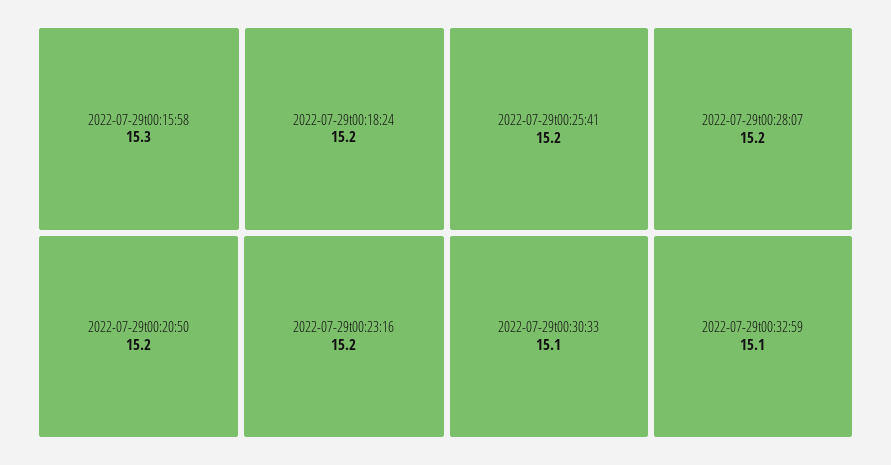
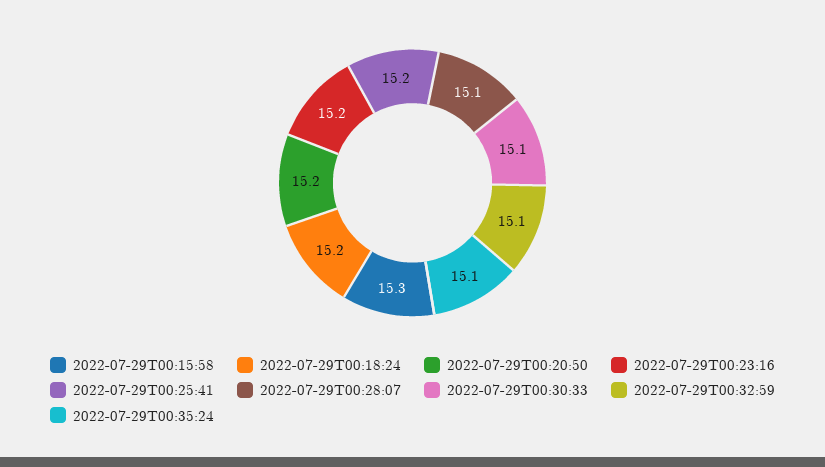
2022-07-29t00:28:07: 15.2 -> 15.1
2022-07-29T00:35:24: none -> 15.1

